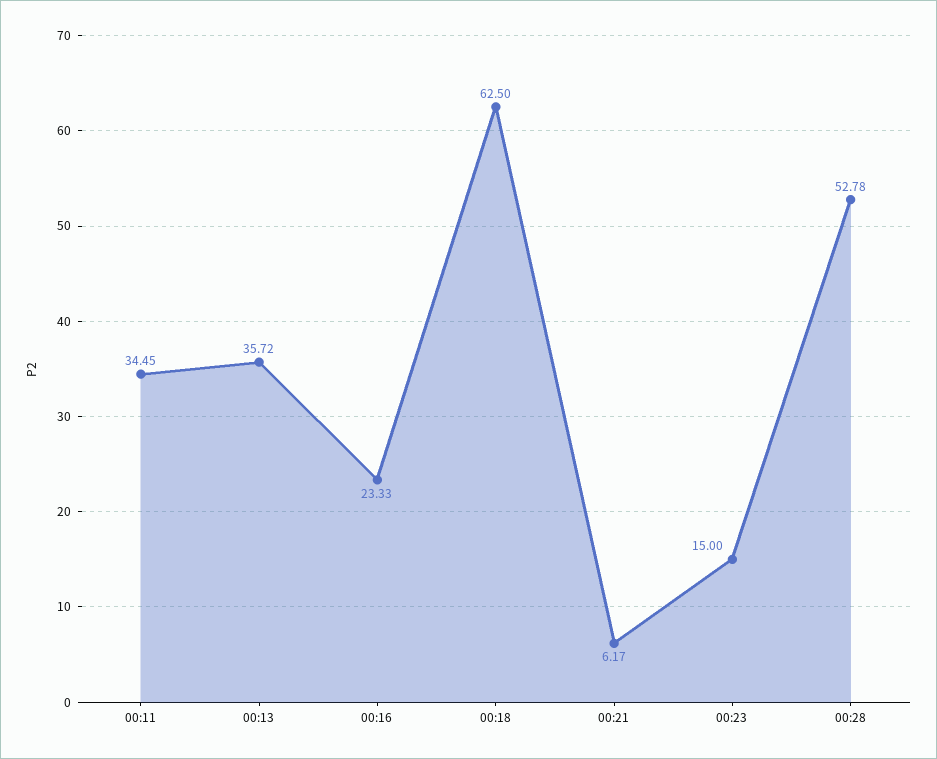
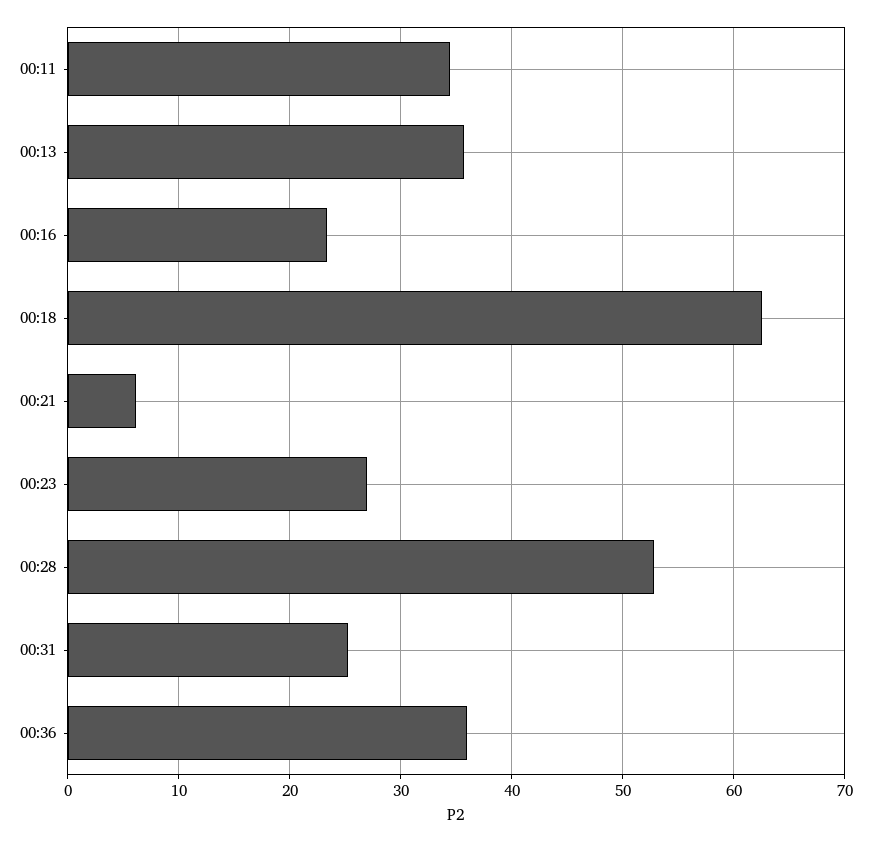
00:23: 15 -> 27
00:31: none -> 25
00:36: none -> 36

